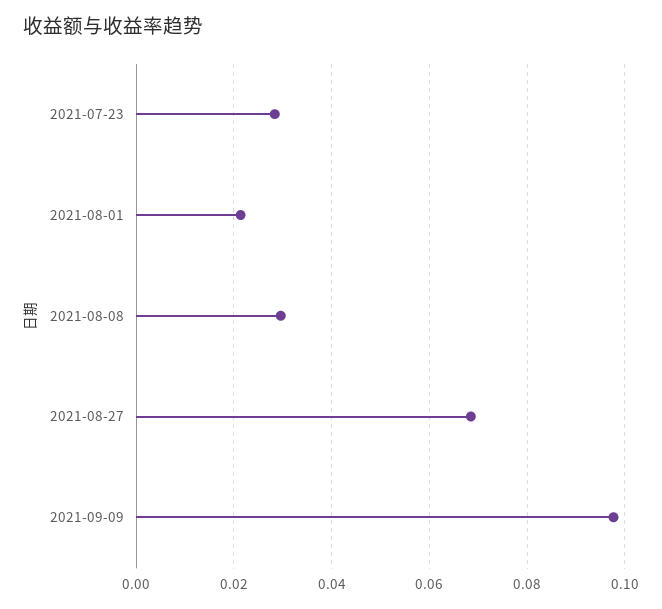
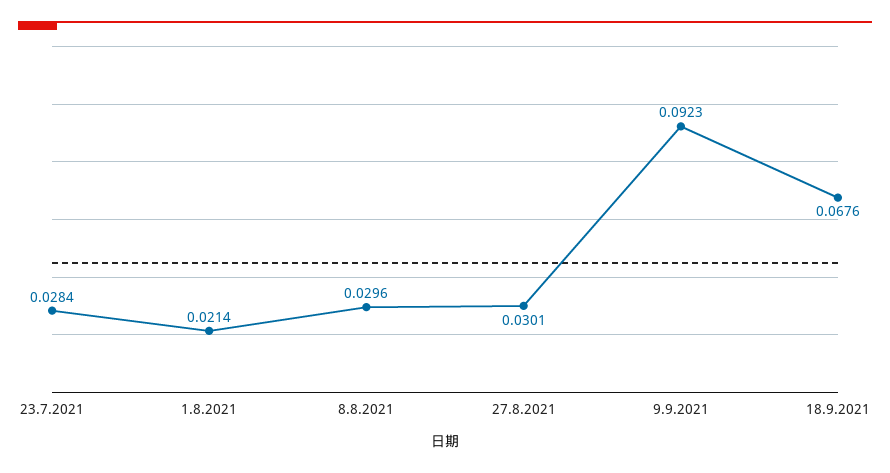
2021-08-27: 0.068 -> 0.0301
2021-09-09: 0.098 -> 0.0923
18.9.2021: none -> 0.0676

